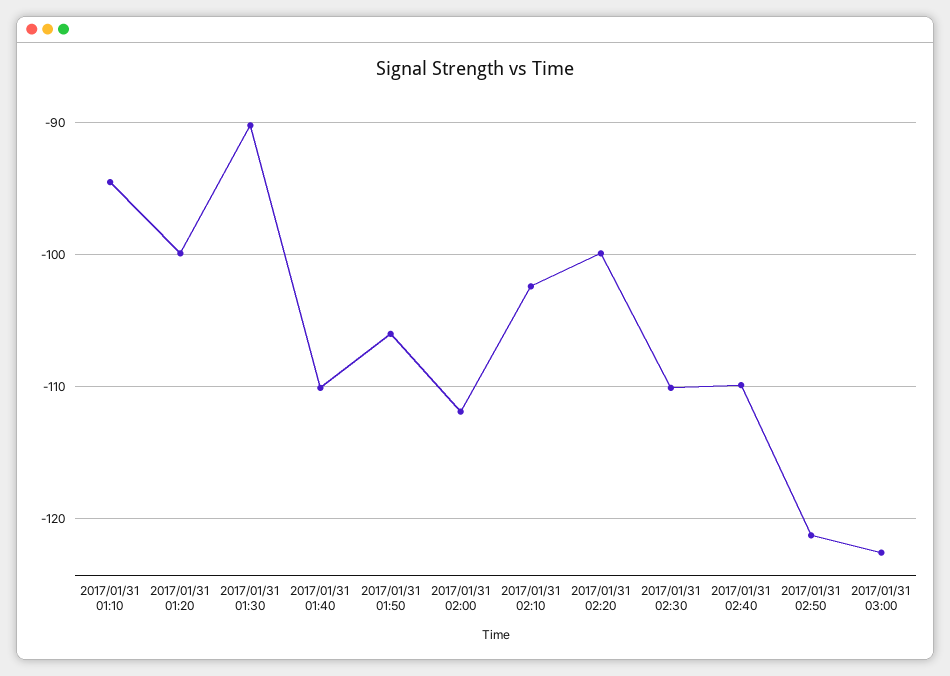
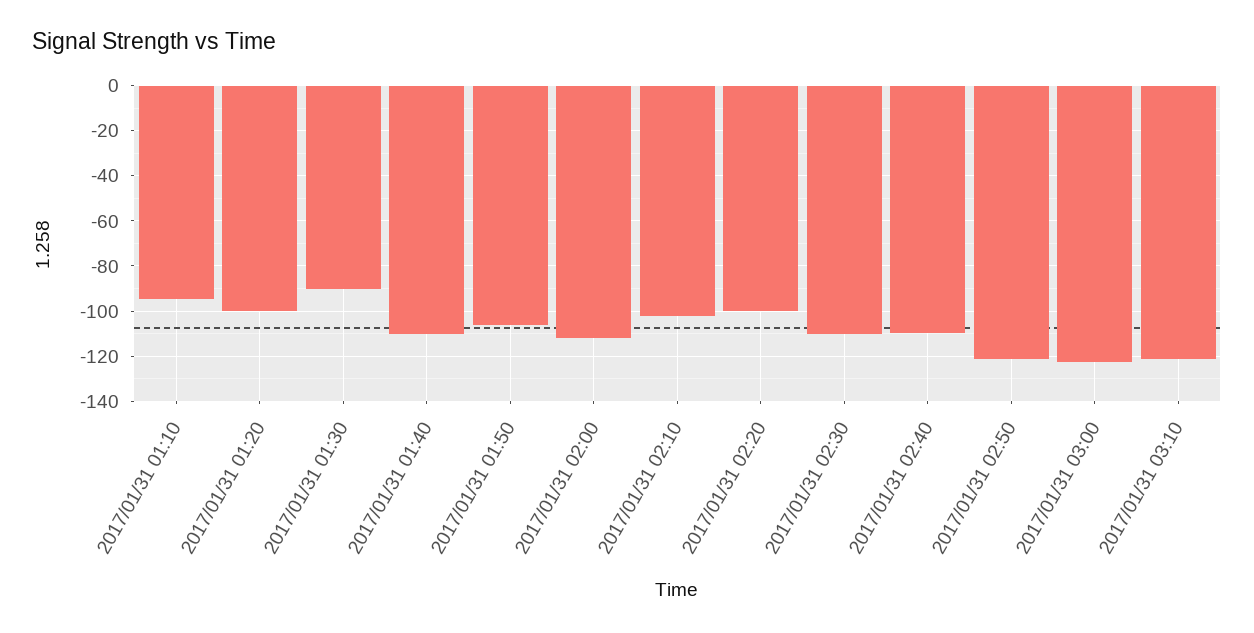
2017/01/31 03:10: none -> -120

